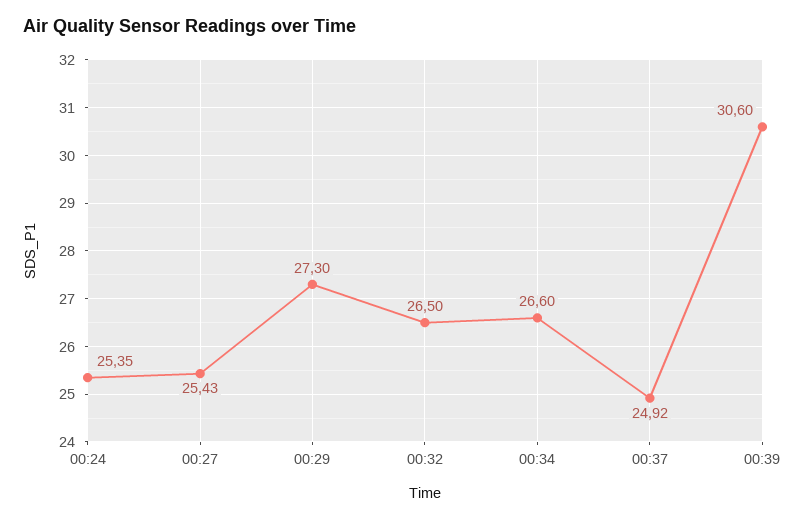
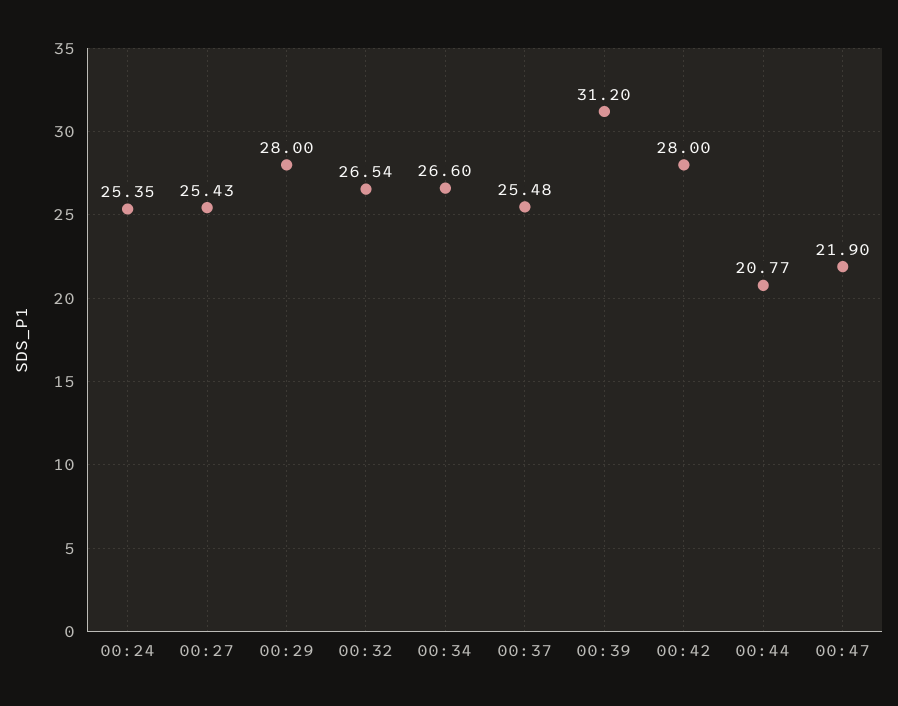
00:29: 27.3 -> 28
00:32: 26.5 -> 26.54
00:37: 24.92 -> 25.48
00:39: 30.6 -> 31.2
00:42: none -> 28
00:44: none -> 20.77
00:47: none -> 21.9

